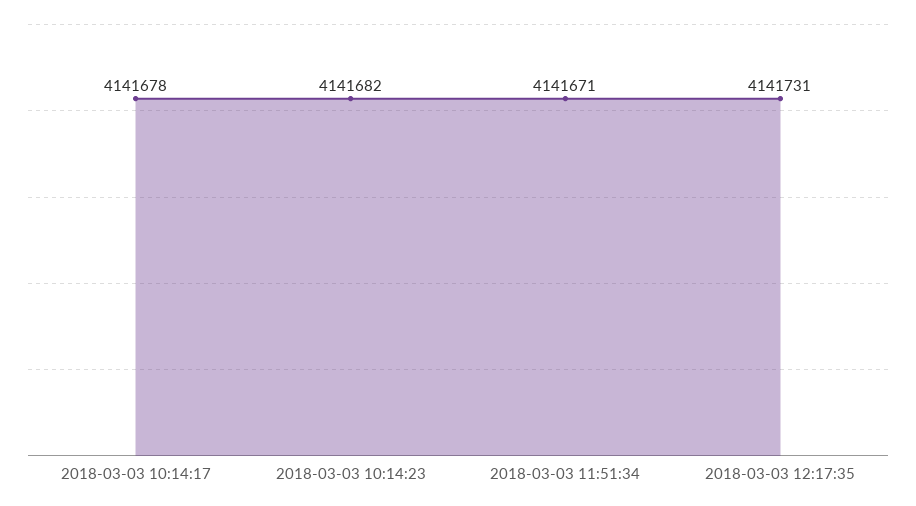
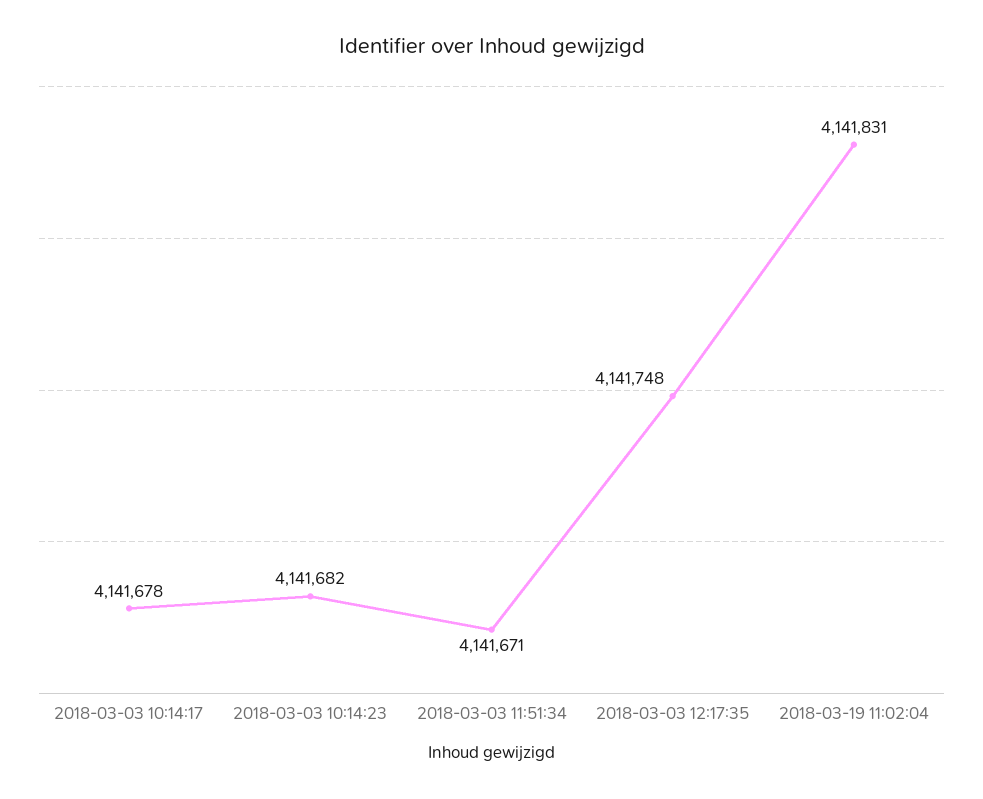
2018-03-03 12:17:35: 4141731 -> 4141748
2018-03-19 11:02:04: none -> 4141831

